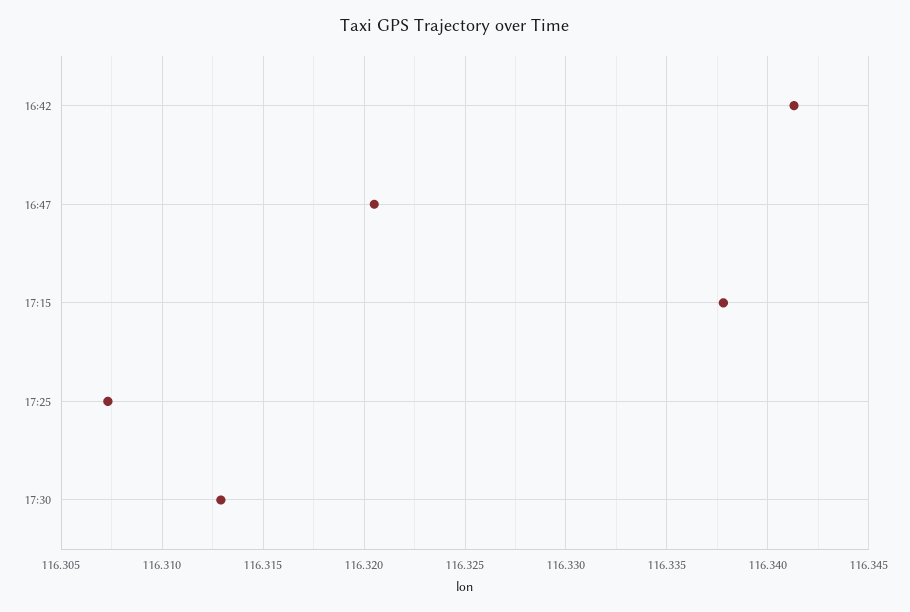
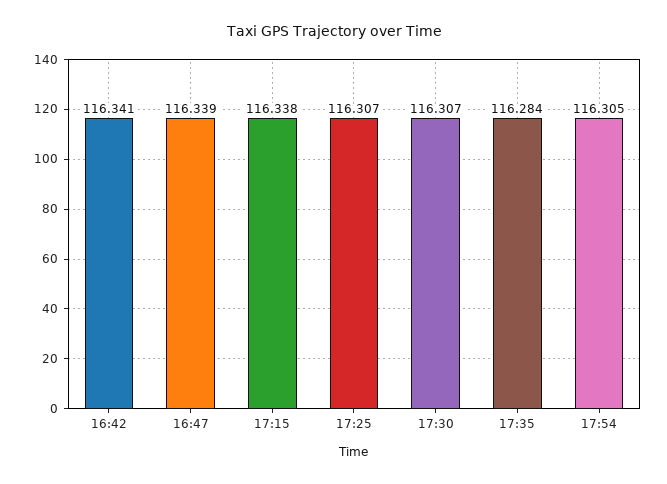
16:47: 116.3205 -> 116.339
17:30: 116.313 -> 116.307
17:35: none -> 116.284
17:54: none -> 116.305

